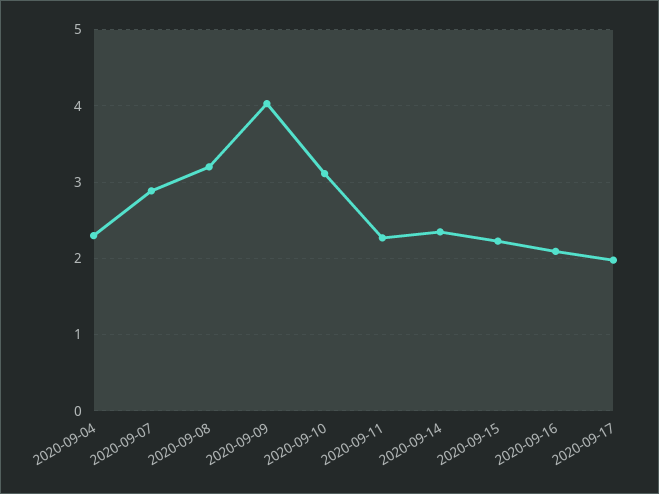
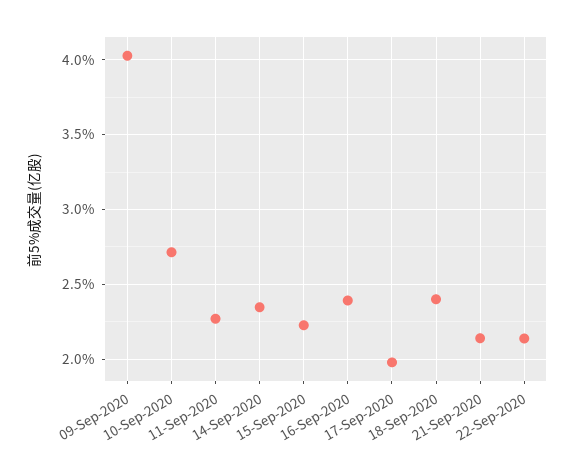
2020-09-04: 2.3 -> none
2020-09-07: 2.9 -> none
2020-09-08: 3.2 -> none
2020-09-10: 3.1 -> 2.7
2020-09-16: 2.1 -> 2.4
18-Sep-2020: none -> 2.4
21-Sep-2020: none -> 2.15
22-Sep-2020: none -> 2.15

